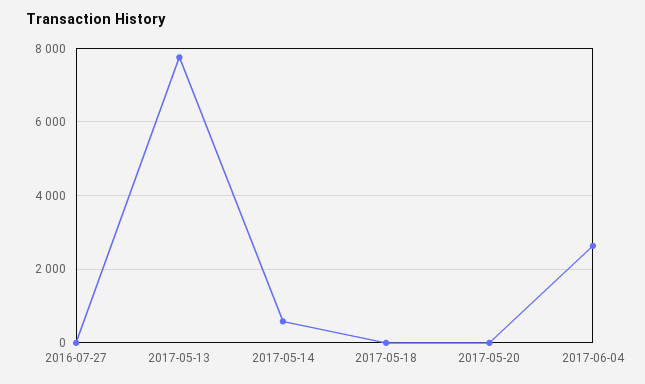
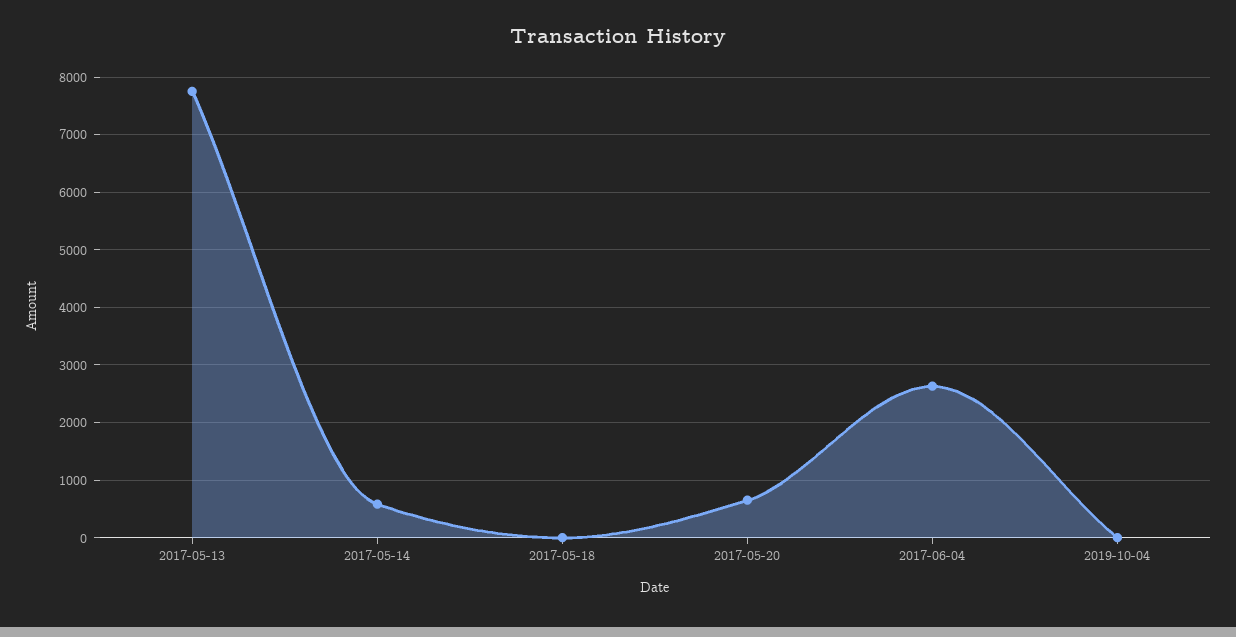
2016-07-27: 0 -> none
2017-05-20: 0 -> 600
2019-10-04: none -> 0

